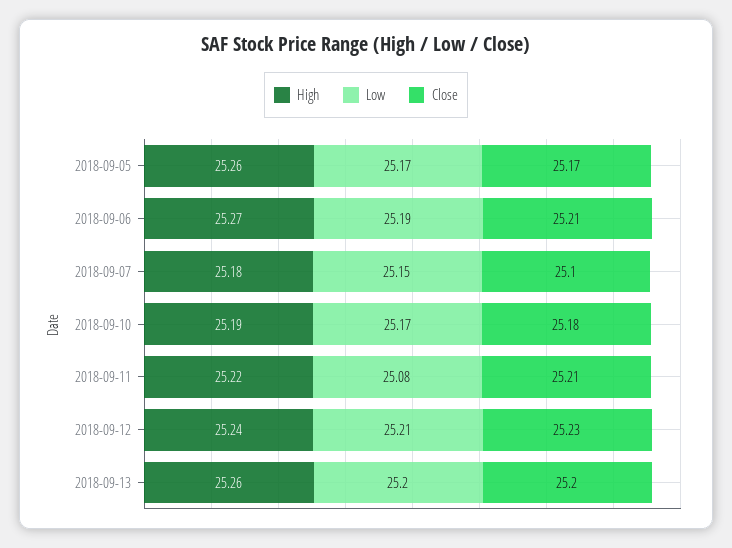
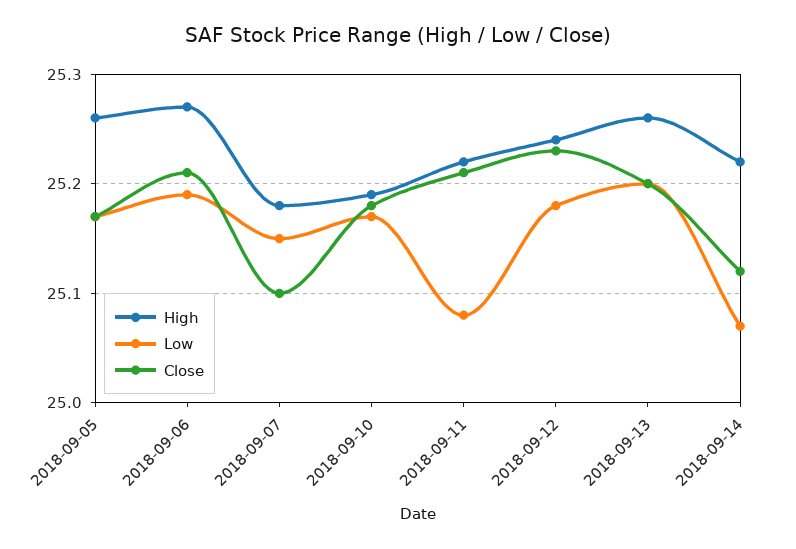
Low, 2018-09-12: 25.21 -> 25.18
High, 2018-09-14: none -> 25.22
Low, 2018-09-14: none -> 25.07
Close, 2018-09-14: none -> 25.12

